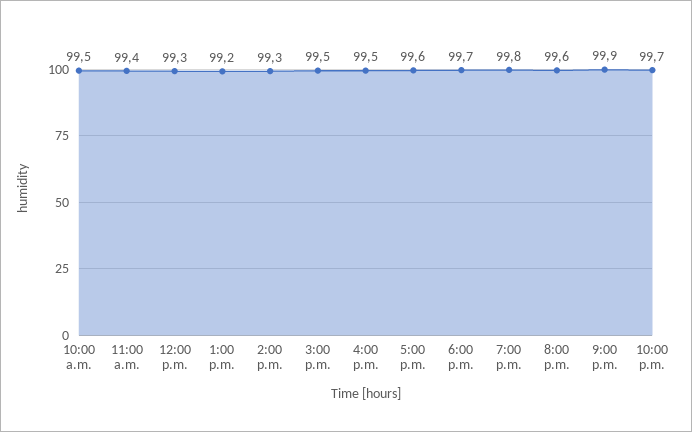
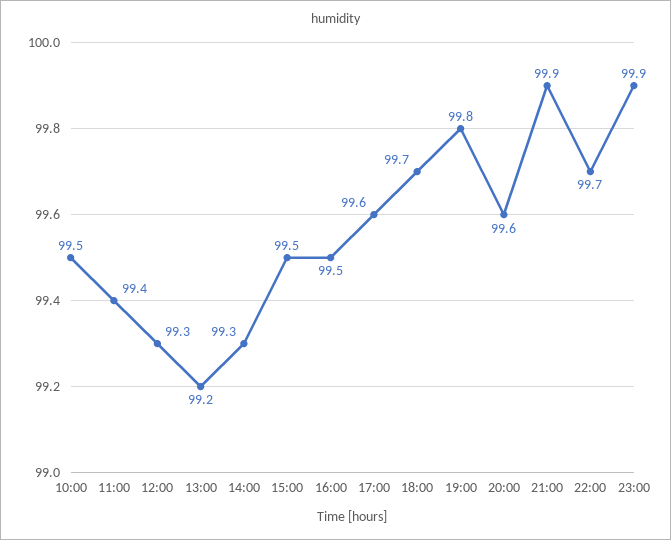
23:00: none -> 99.9

